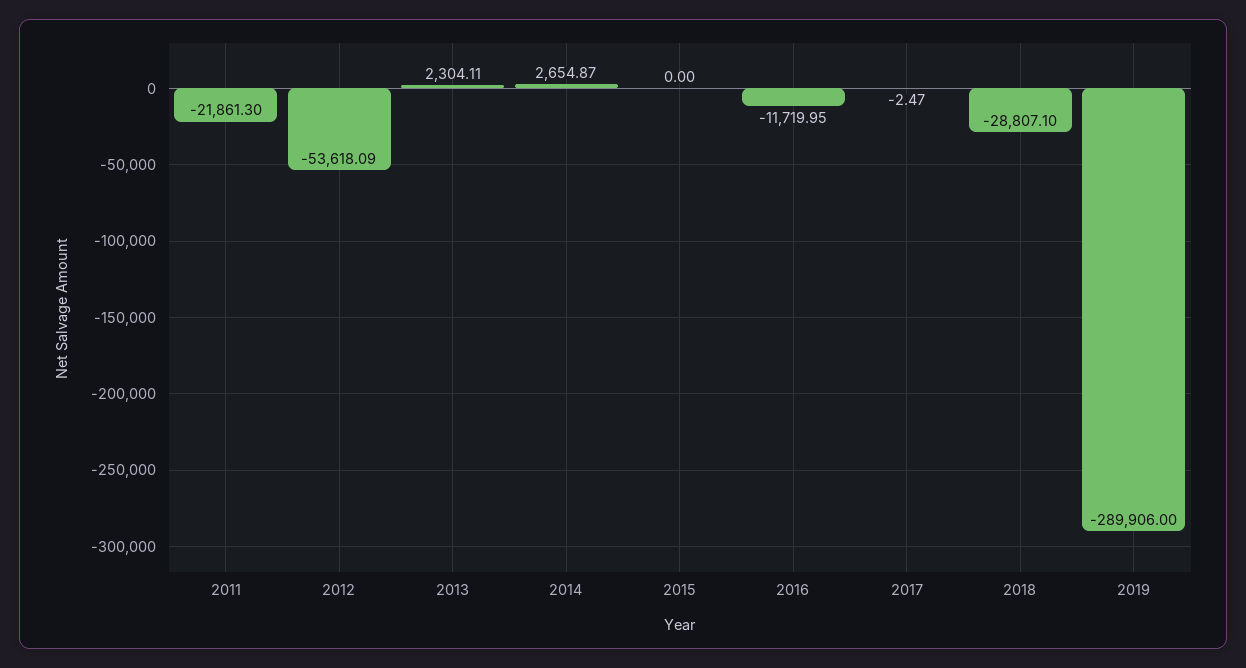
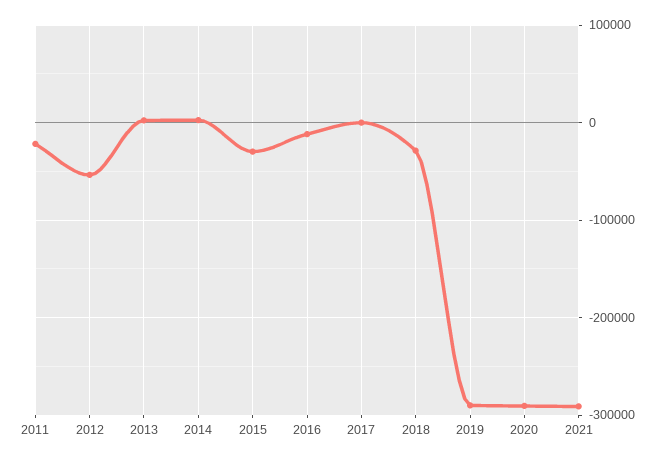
2015: 0 -> -30000
2020: none -> -290000
2021: none -> -290000

